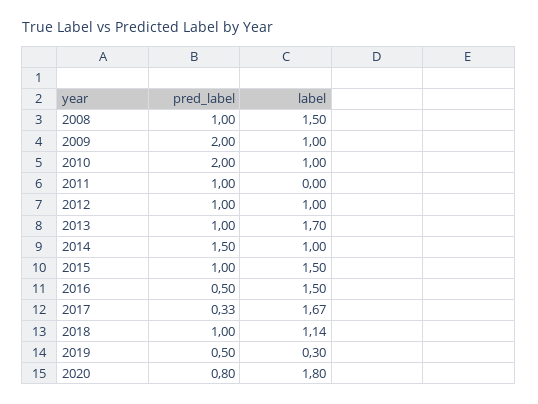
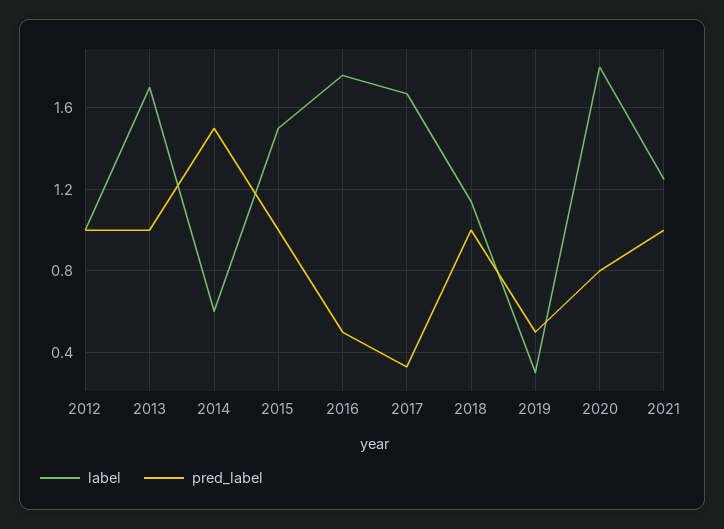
pred_label, 2008: 1 -> none
label, 2008: 1.5 -> none
pred_label, 2009: 2 -> none
label, 2009: 1 -> none
pred_label, 2010: 2 -> none
label, 2010: 1 -> none
pred_label, 2011: 1 -> none
label, 2011: 0 -> none
label, 2014: 1 -> 0.6
label, 2016: 1.5 -> 1.75
label, 2021: none -> 1.25
pred_label, 2021: none -> 1

